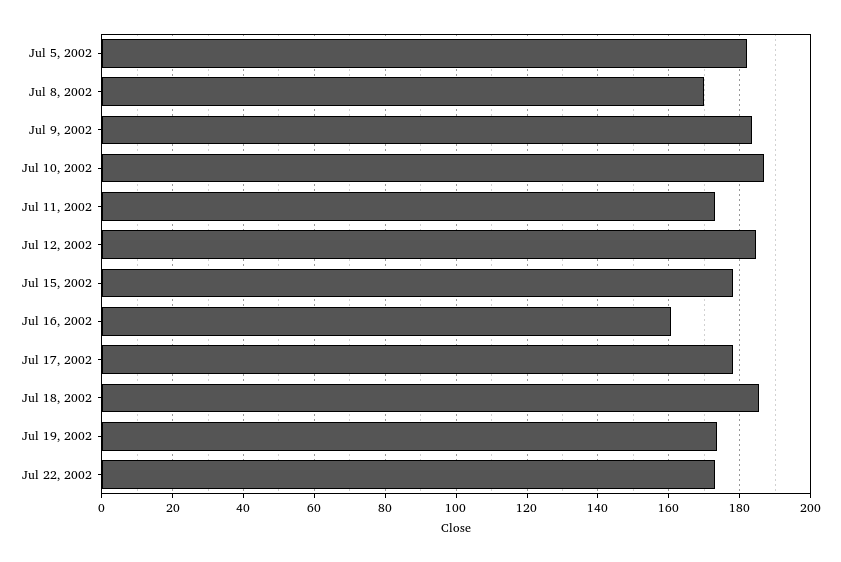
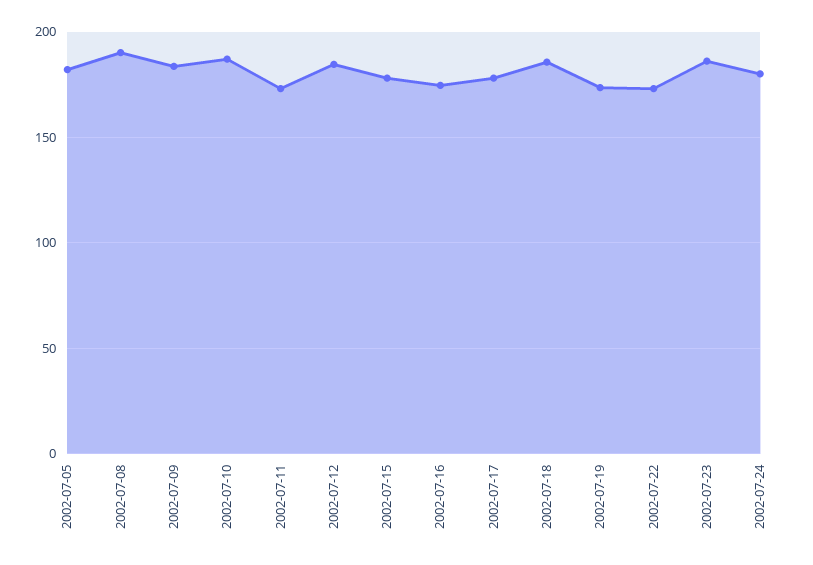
Jul 8, 2002: 170 -> 190
Jul 16, 2002: 160 -> 175
2002-07-23: none -> 185
2002-07-24: none -> 180

